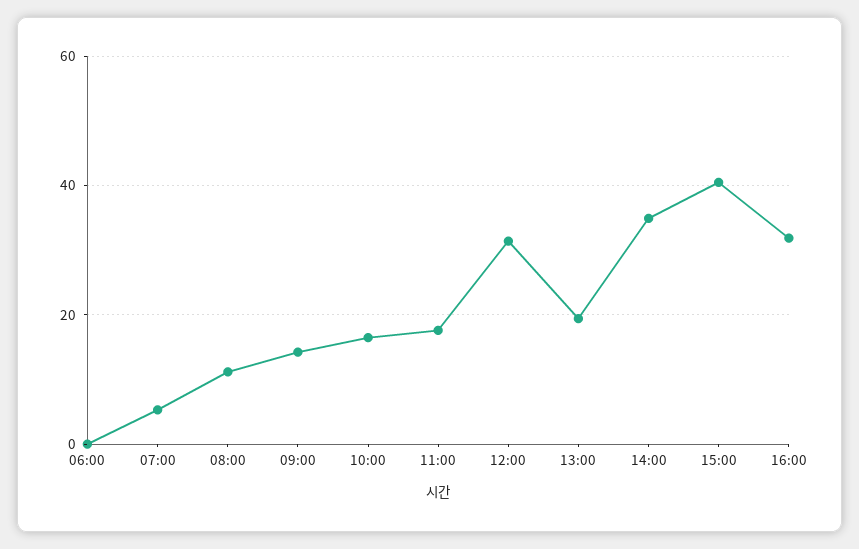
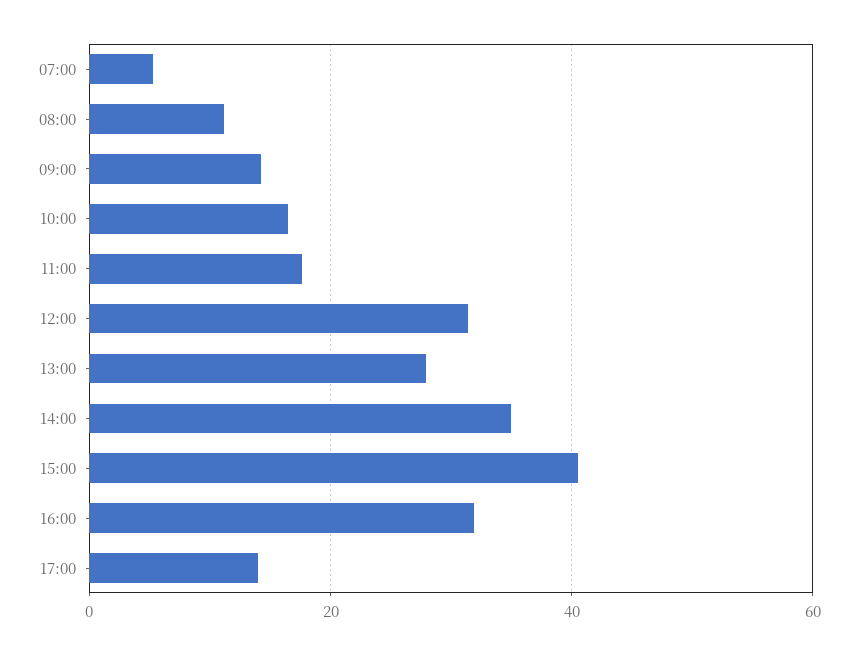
06:00: 0 -> none
13:00: 20 -> 28
17:00: none -> 14

